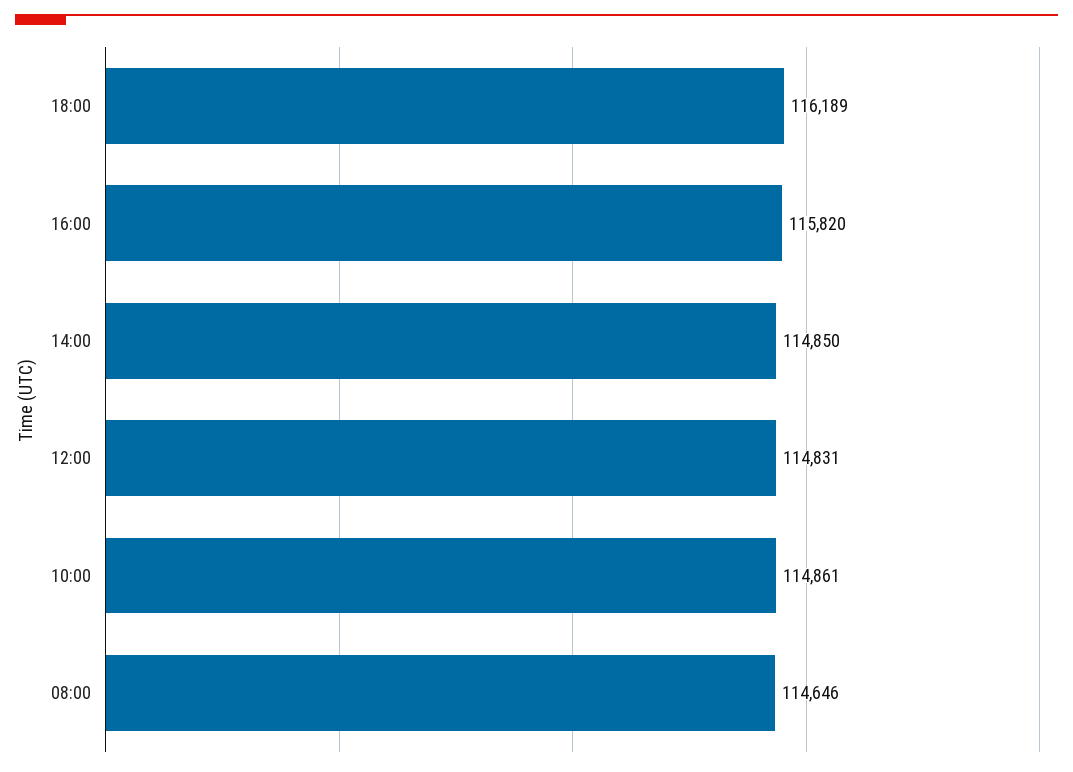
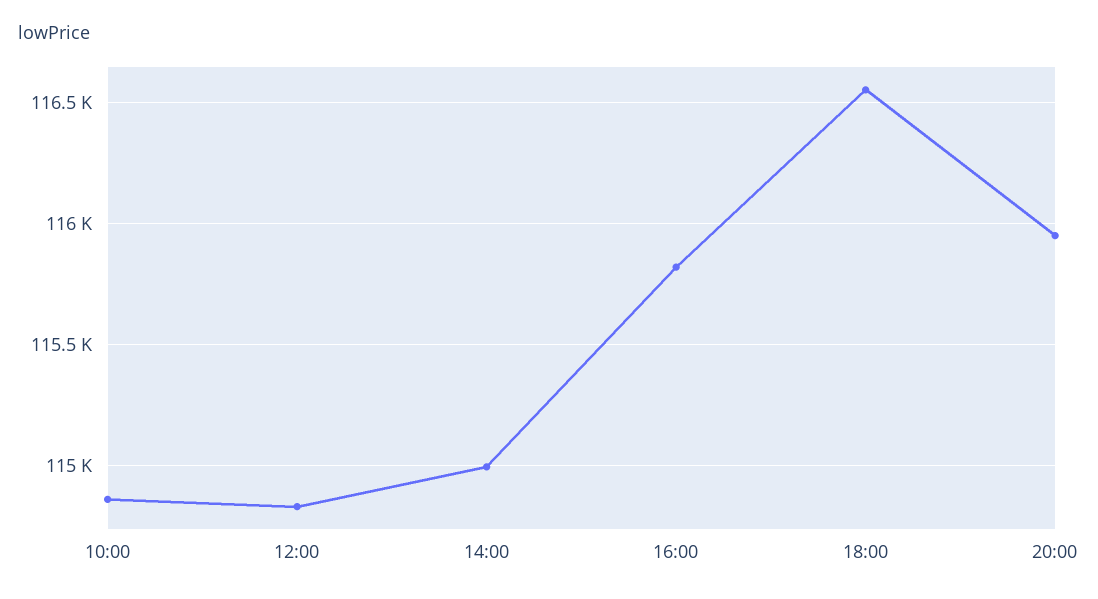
18:00: 116189 -> 116550
14:00: 114850 -> 115000
08:00: 114646 -> none
20:00: none -> 115950

